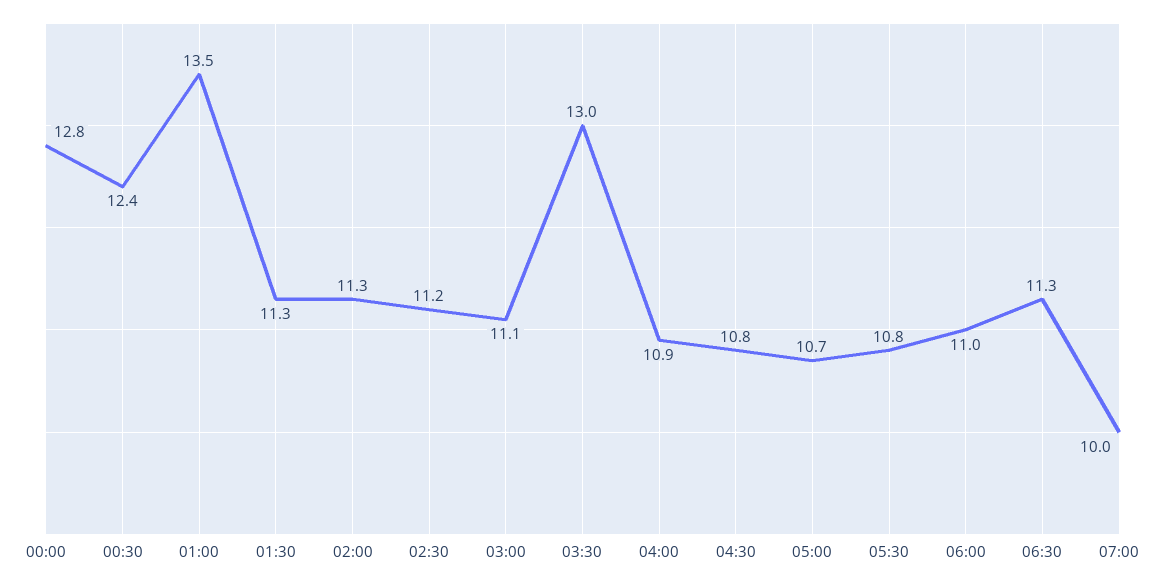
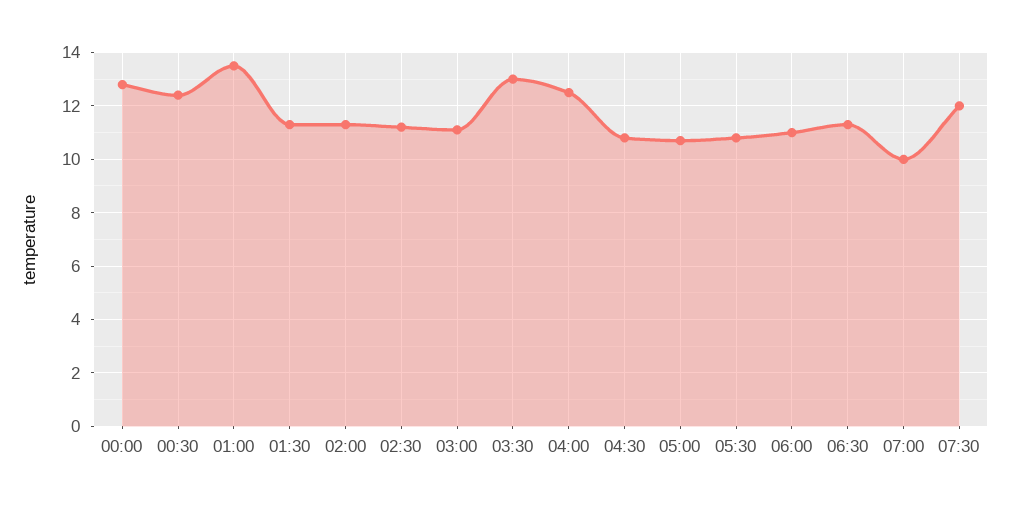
04:00: 10.9 -> 12.5
07:30: none -> 12

